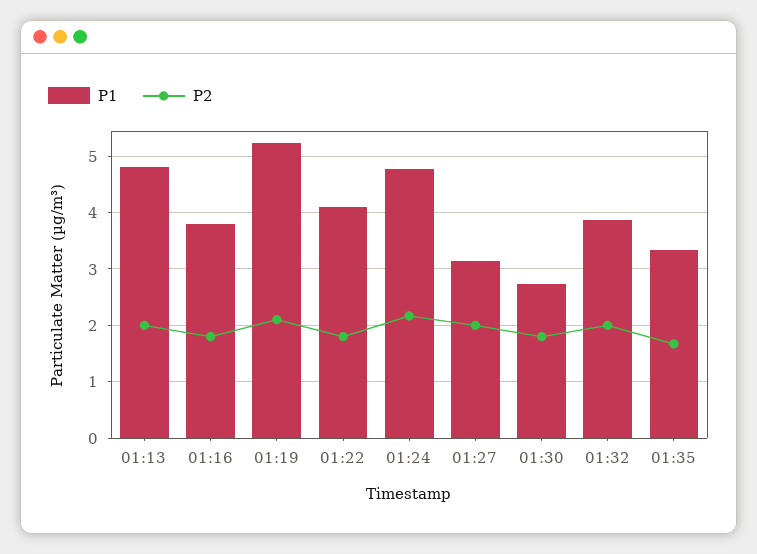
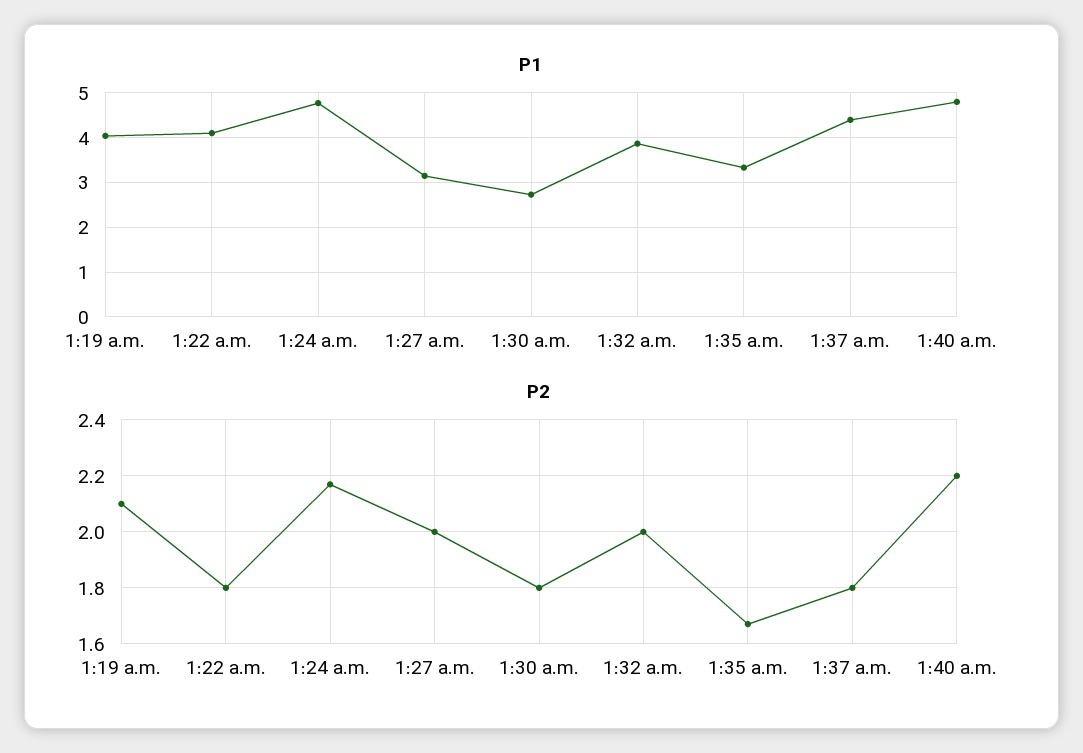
P1, 01:13: 4.8 -> none
P2, 01:13: 2 -> none
P1, 01:16: 3.8 -> none
P2, 01:16: 1.8 -> none
P1, 01:19: 5.2 -> 4
P1, 1:37 a.m.: none -> 4.4
P1, 1:40 a.m.: none -> 4.8
P2, 1:37 a.m.: none -> 1.8
P2, 1:40 a.m.: none -> 2.2

